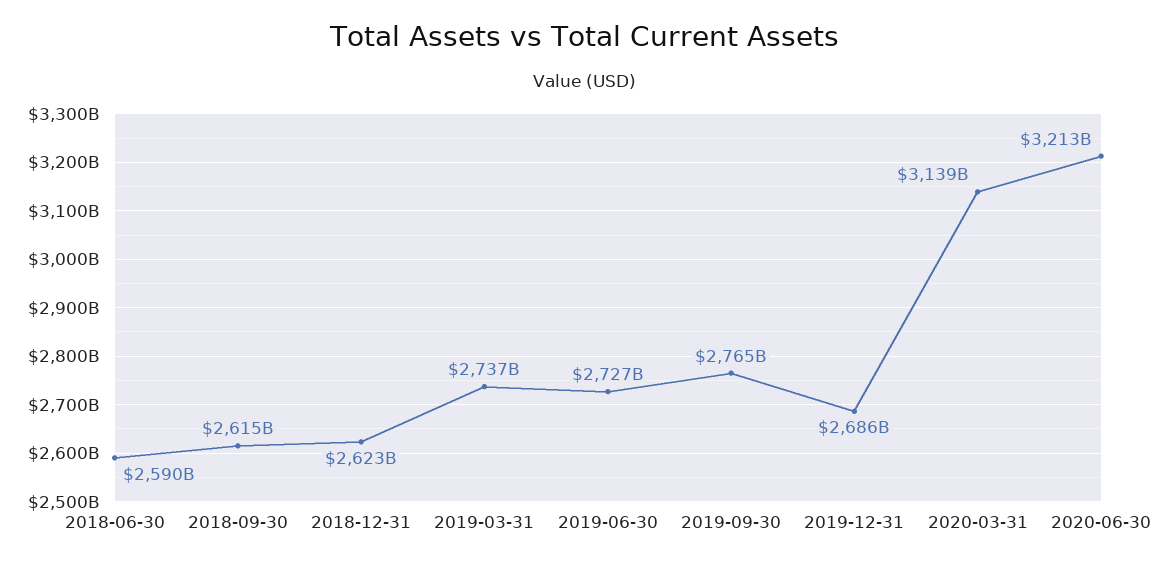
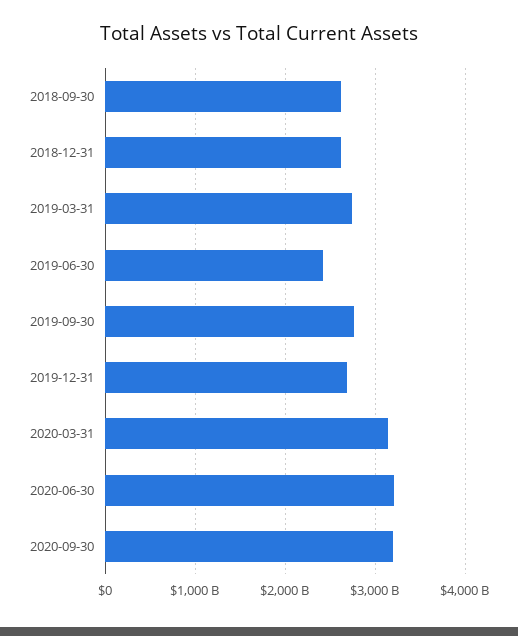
2018-06-30: 2590000000000 -> none
2019-06-30: 2727000000000 -> 2400000000000
2020-09-30: none -> 3200000000000

